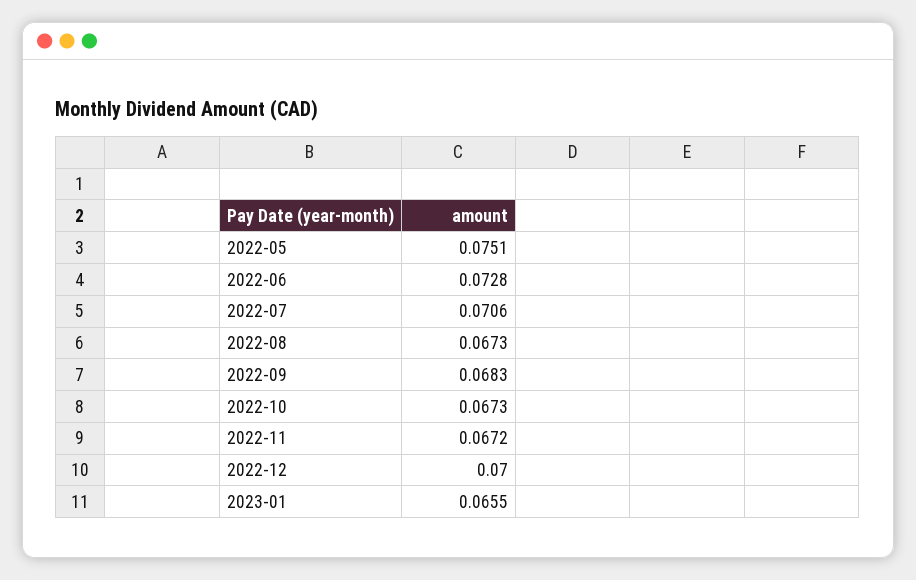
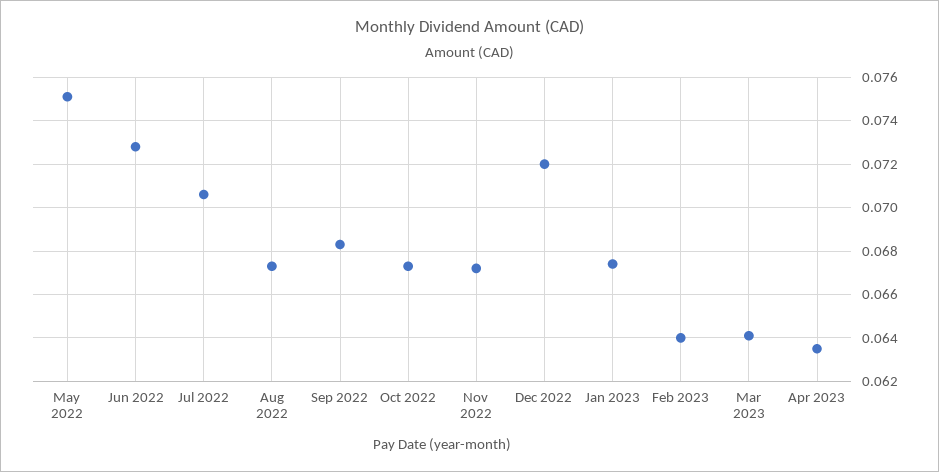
2022-12: 0.07 -> 0.072
2023-01: 0.0655 -> 0.0675
Feb 2023: none -> 0.064
Mar 2023: none -> 0.064
Apr 2023: none -> 0.0635

